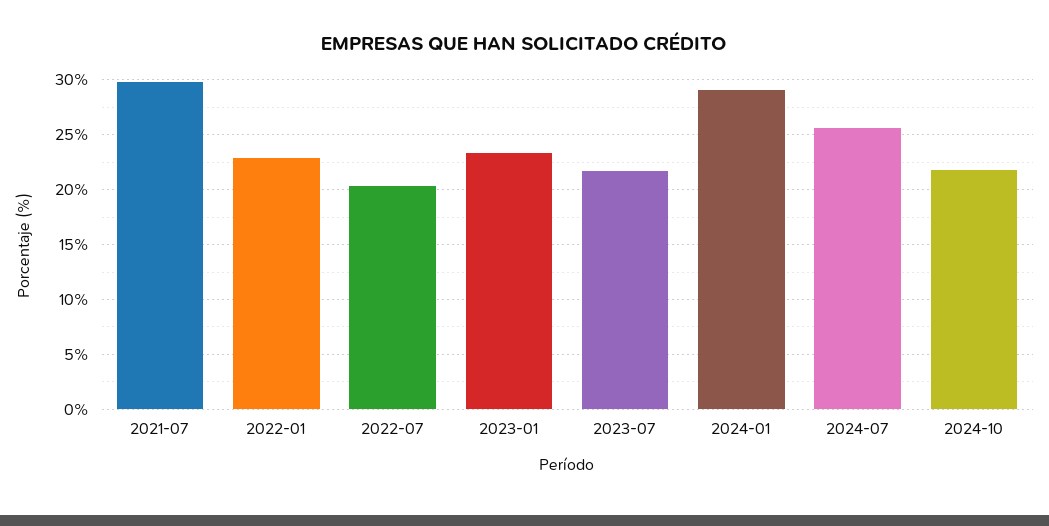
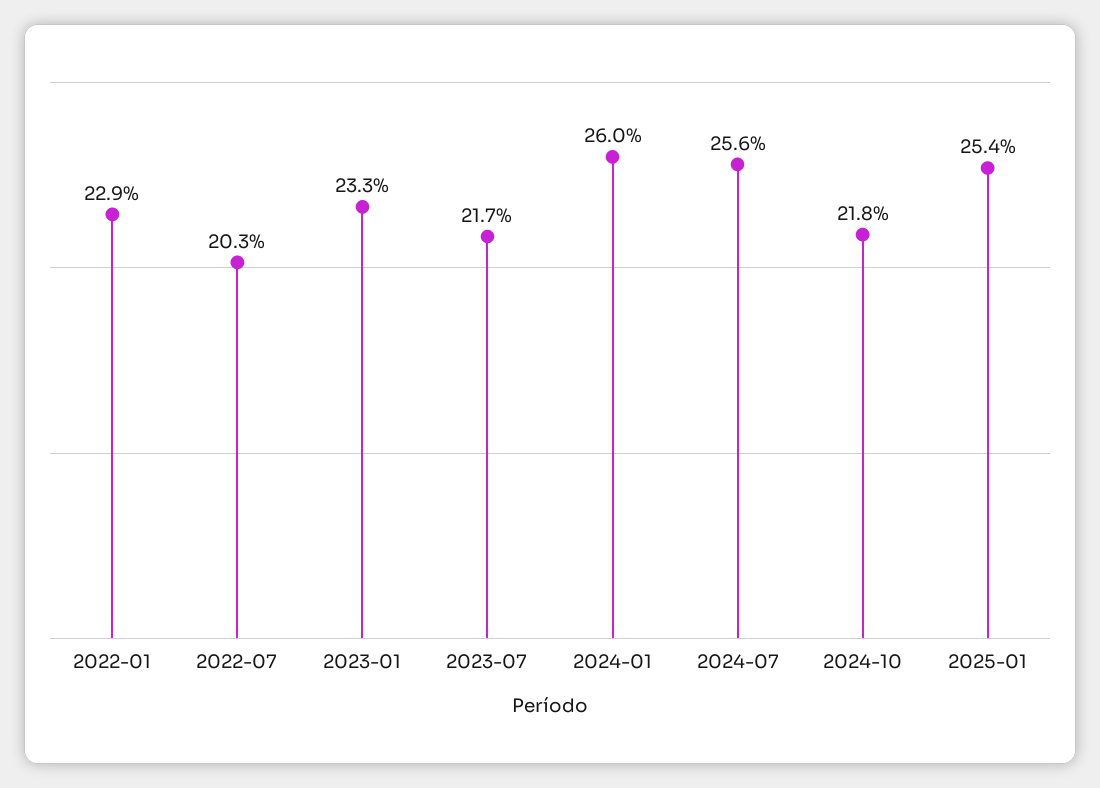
2021-07: 30 -> none
2024-01: 29 -> 26
2025-01: none -> 25.4

